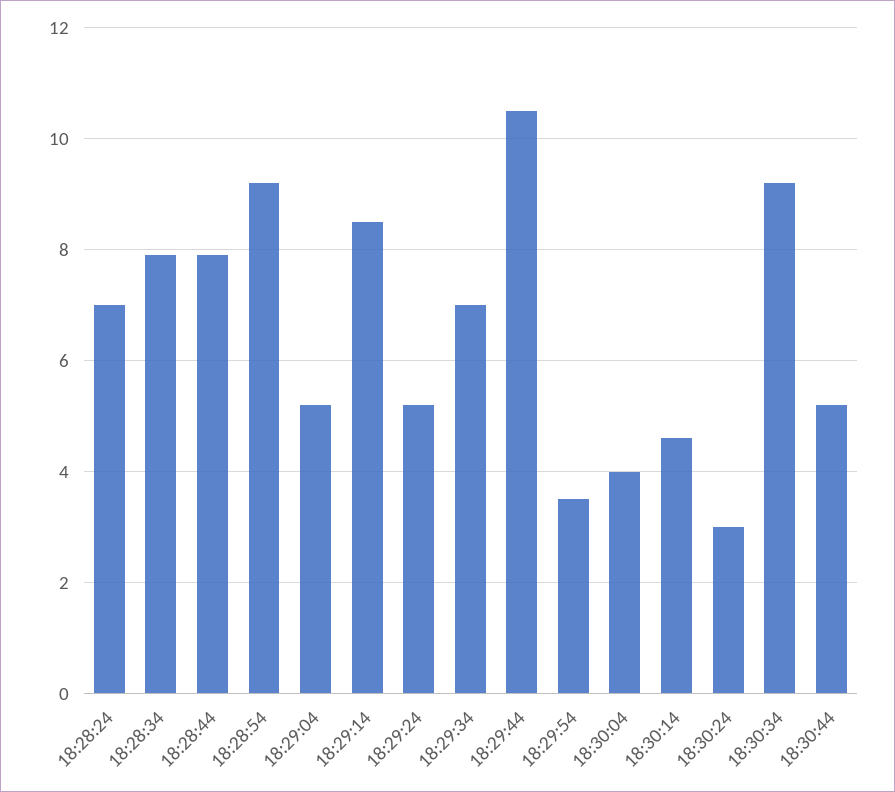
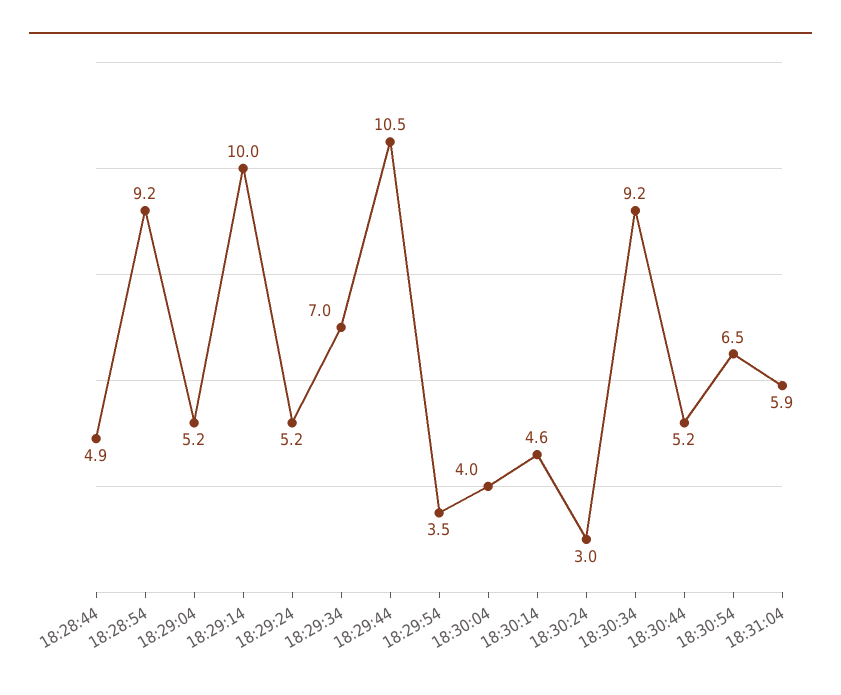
18:28:24: 7 -> none
18:28:34: 8 -> none
18:28:44: 8 -> 4.9
18:29:14: 8.5 -> 10
18:30:54: none -> 6.5
18:31:04: none -> 5.9

